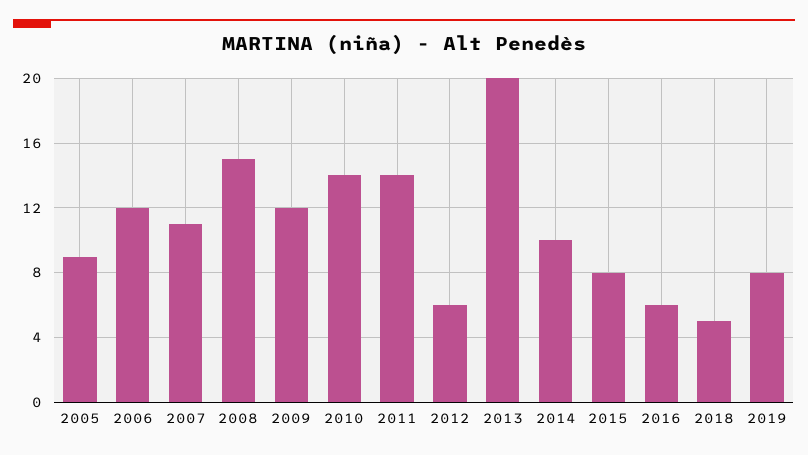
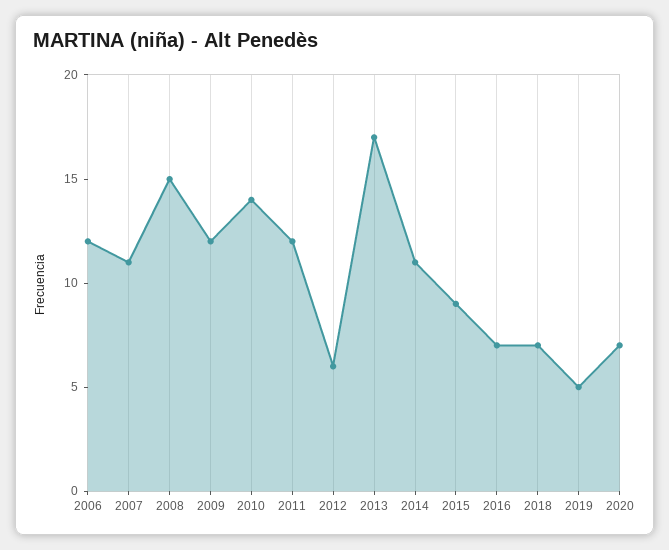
2005: 9 -> none
2011: 14 -> 12
2013: 20 -> 17
2014: 10 -> 11
2015: 8 -> 9
2016: 6 -> 7
2018: 5 -> 7
2019: 8 -> 5
2020: none -> 7

